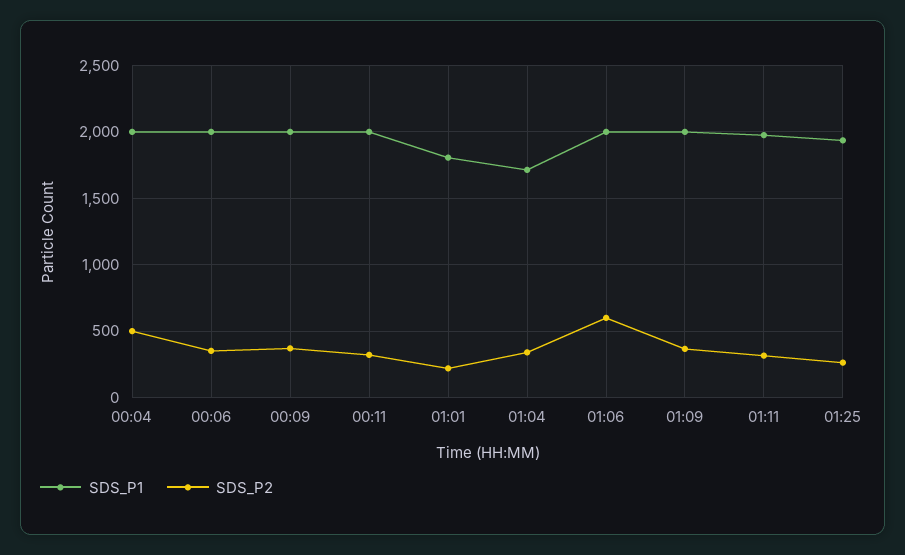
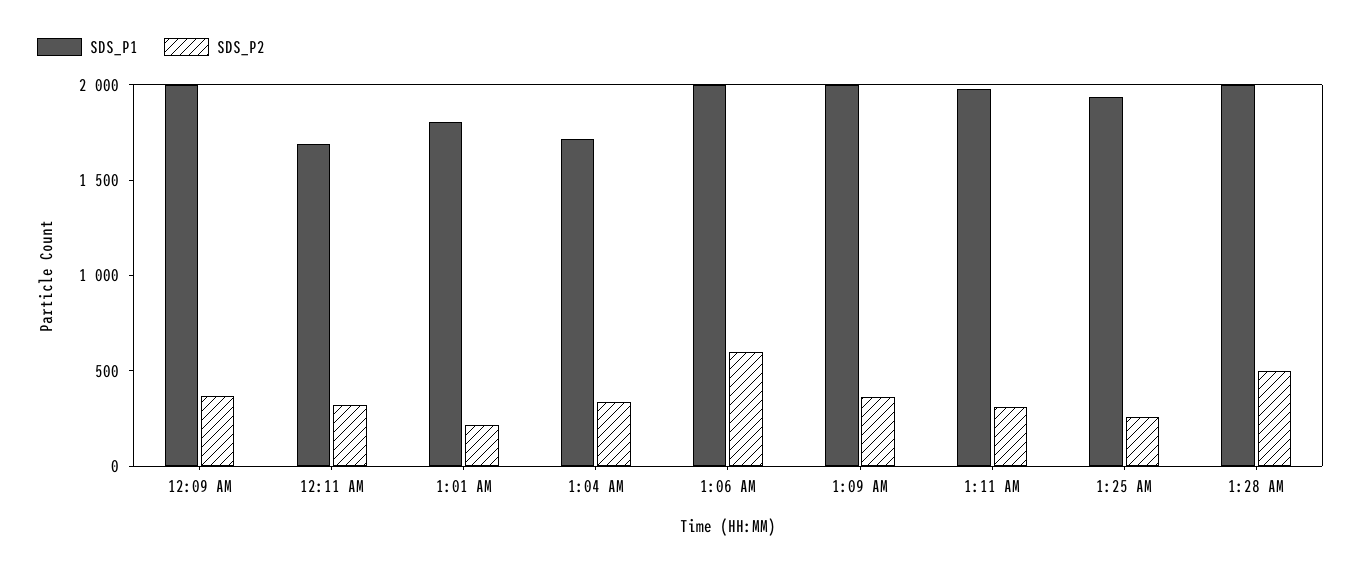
SDS_P1, 00:04: 2000 -> none
SDS_P2, 00:04: 500 -> none
SDS_P1, 00:06: 2000 -> none
SDS_P2, 00:06: 350 -> none
SDS_P1, 00:11: 2000 -> 1700
SDS_P1, 1:28 AM: none -> 2000
SDS_P2, 1:28 AM: none -> 500

